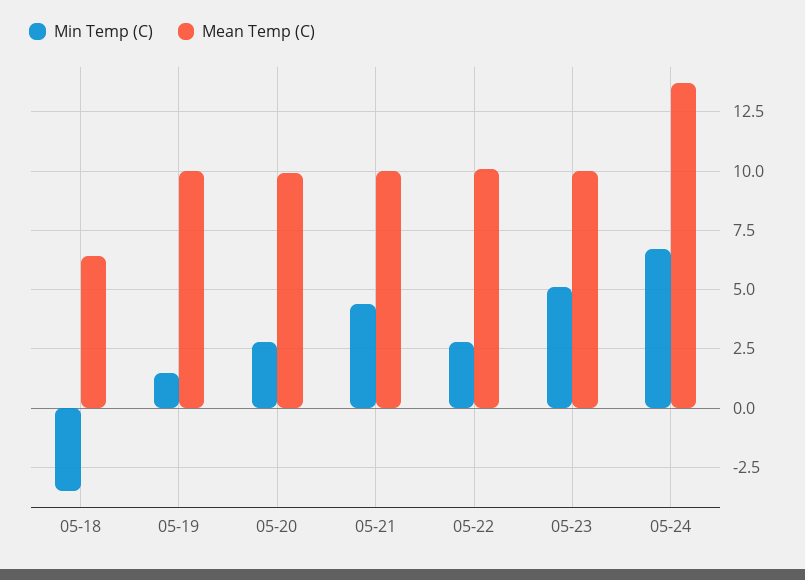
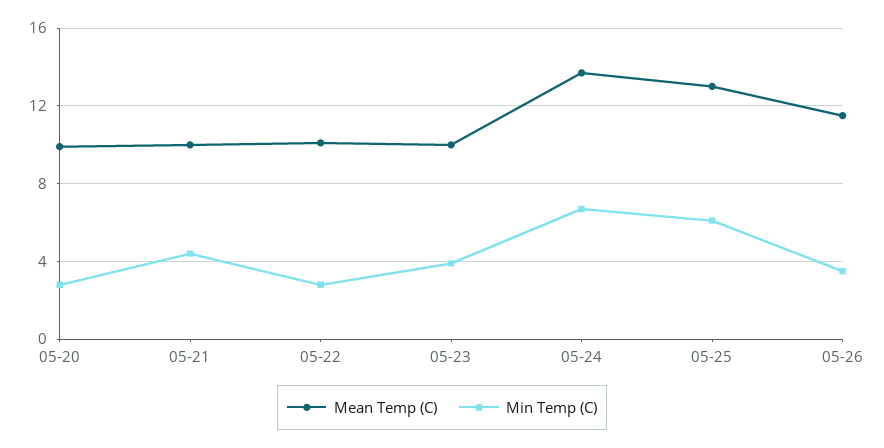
Min Temp (C), 05-18: -3.5 -> none
Mean Temp (C), 05-18: 6.5 -> none
Min Temp (C), 05-19: 1.5 -> none
Mean Temp (C), 05-19: 10 -> none
Min Temp (C), 05-23: 5 -> 4
Mean Temp (C), 05-25: none -> 13
Min Temp (C), 05-25: none -> 6
Mean Temp (C), 05-26: none -> 11.5
Min Temp (C), 05-26: none -> 3.5

